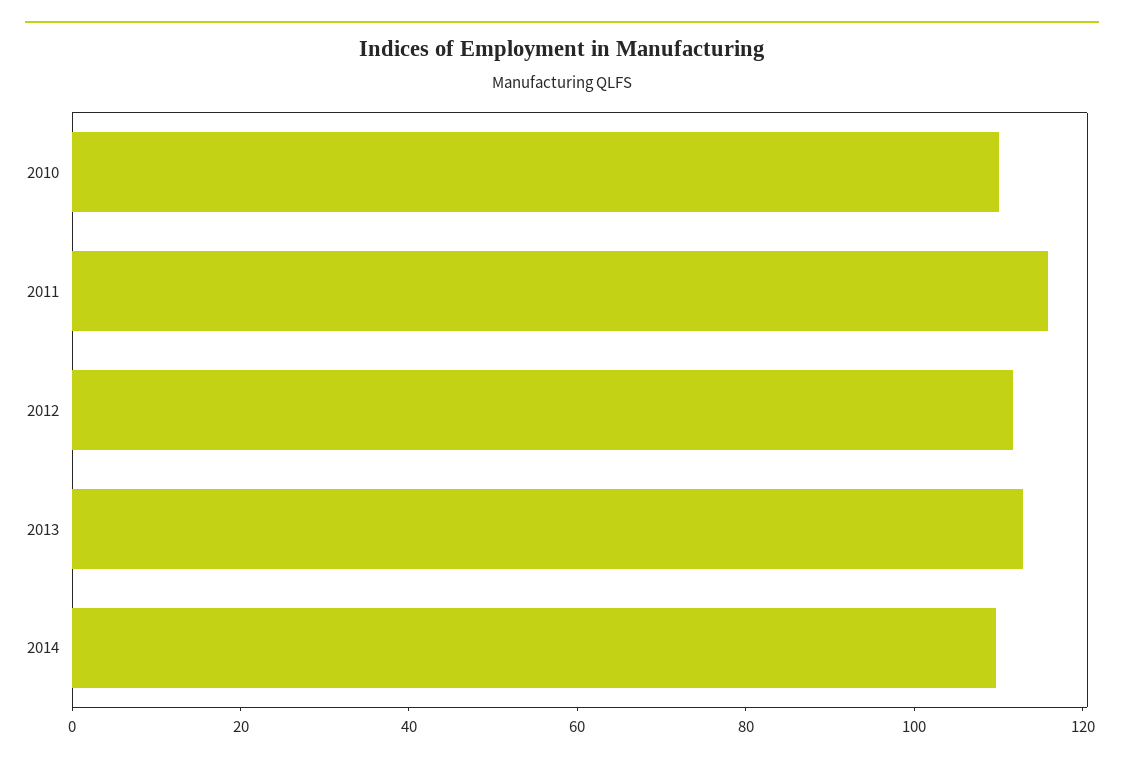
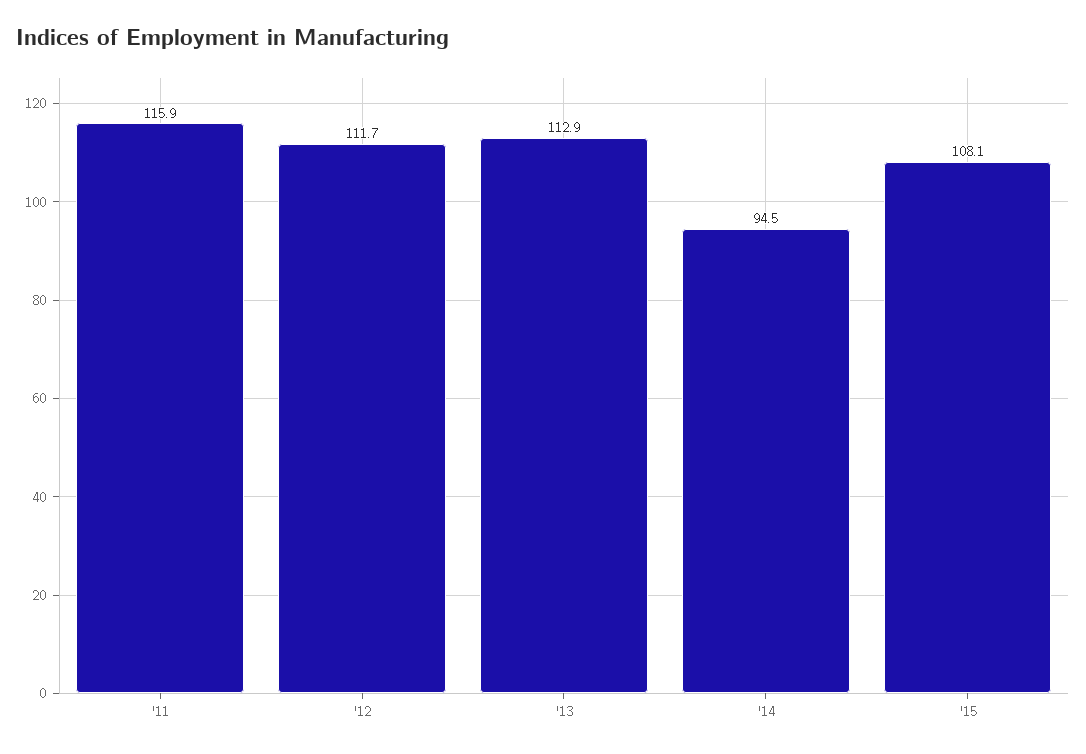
2010: 110 -> none
2014: 110 -> 94.5
'15: none -> 108.1

